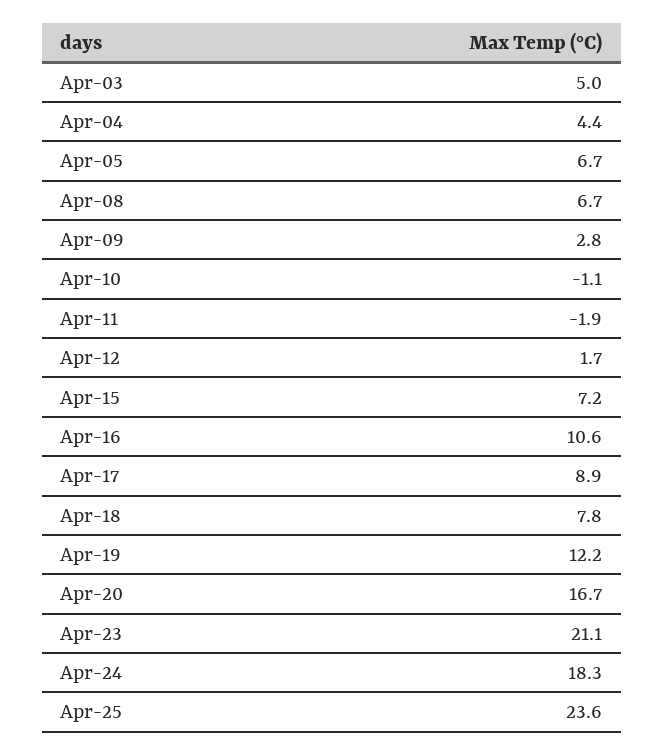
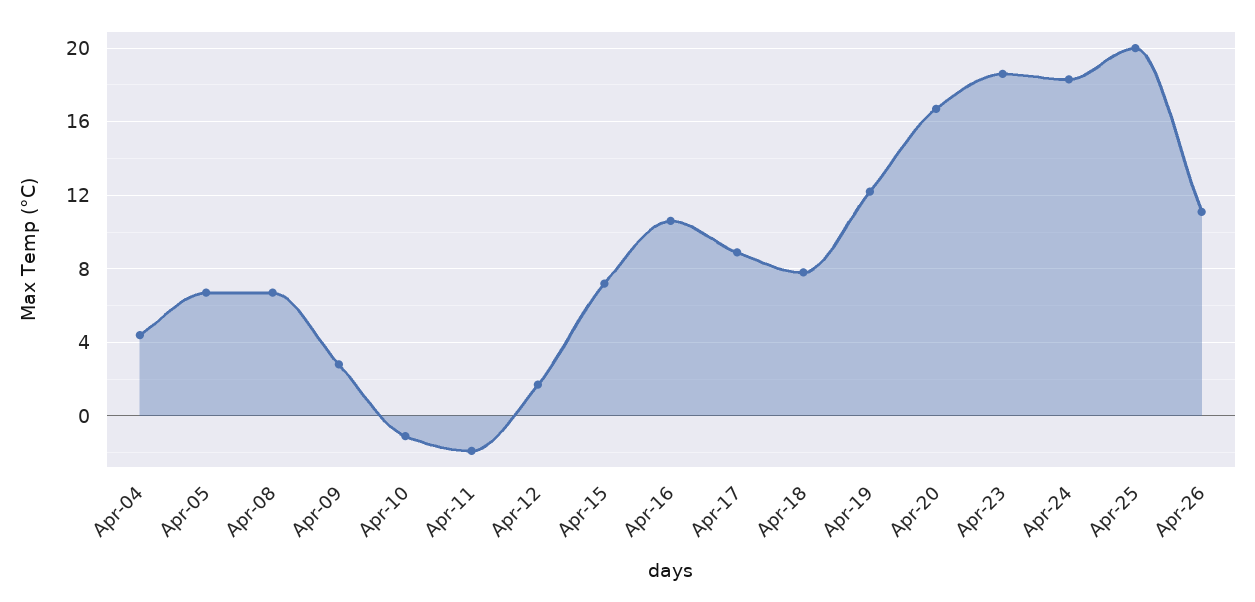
Apr-03: 5 -> none
Apr-23: 21.1 -> 18.5
Apr-25: 23.6 -> 20
Apr-26: none -> 11

